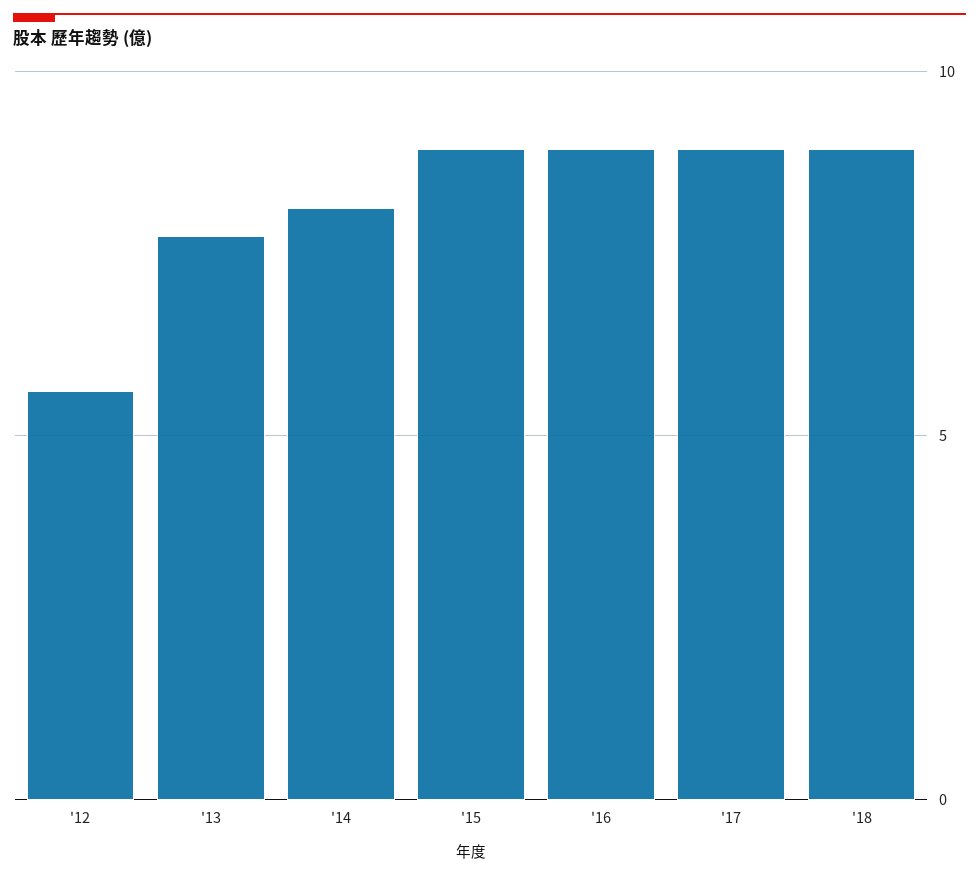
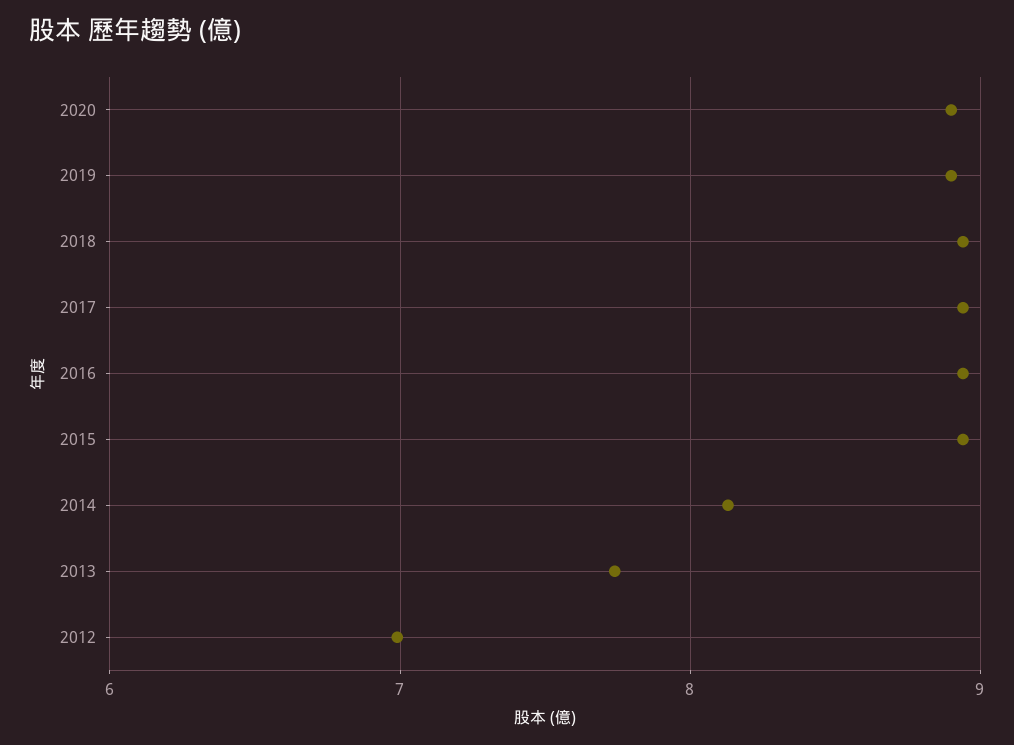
'12: 5.5 -> 7
2020: none -> 8.9
2019: none -> 8.9

